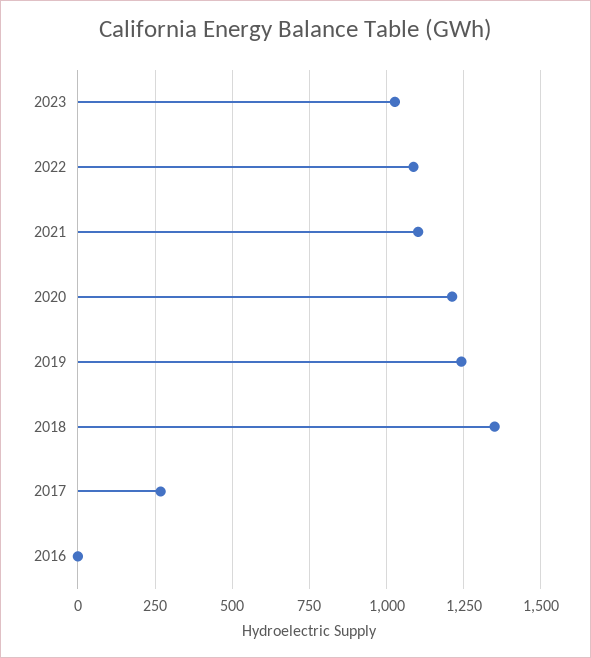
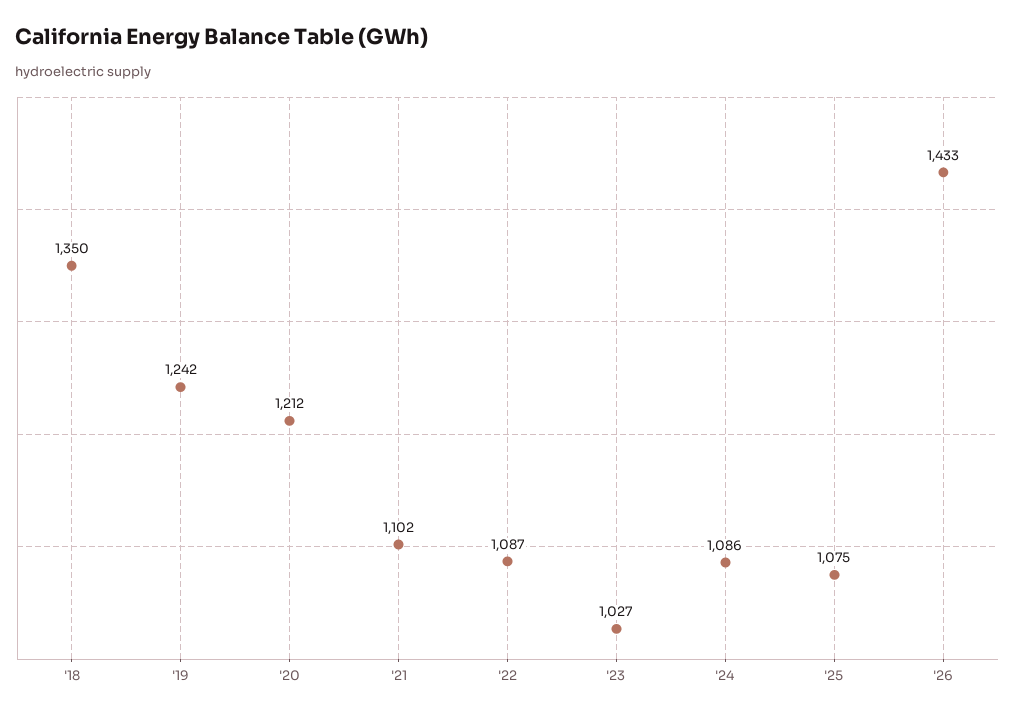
2017: 275 -> none
2016: 0 -> none
'24: none -> 1086
'25: none -> 1075
'26: none -> 1433

